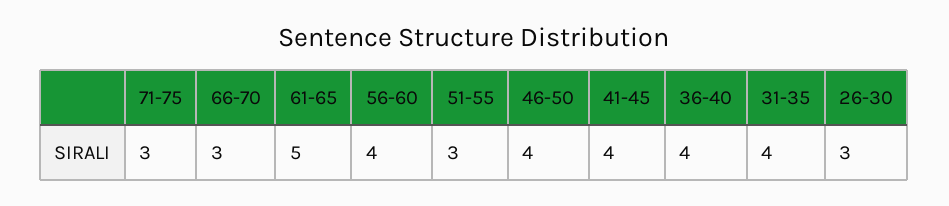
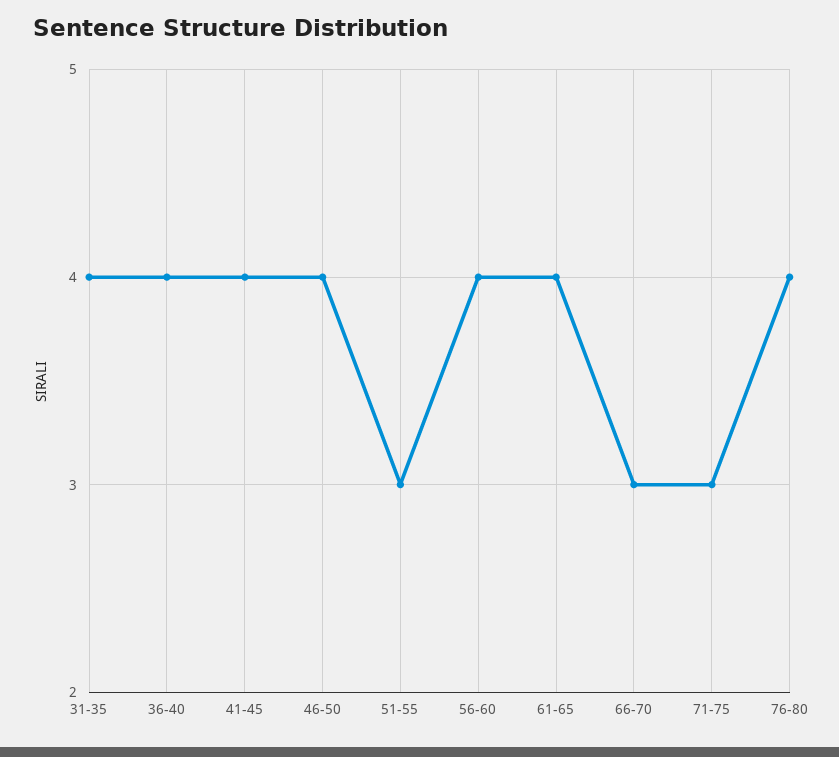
61-65: 5 -> 4
26-30: 3 -> none
76-80: none -> 4

